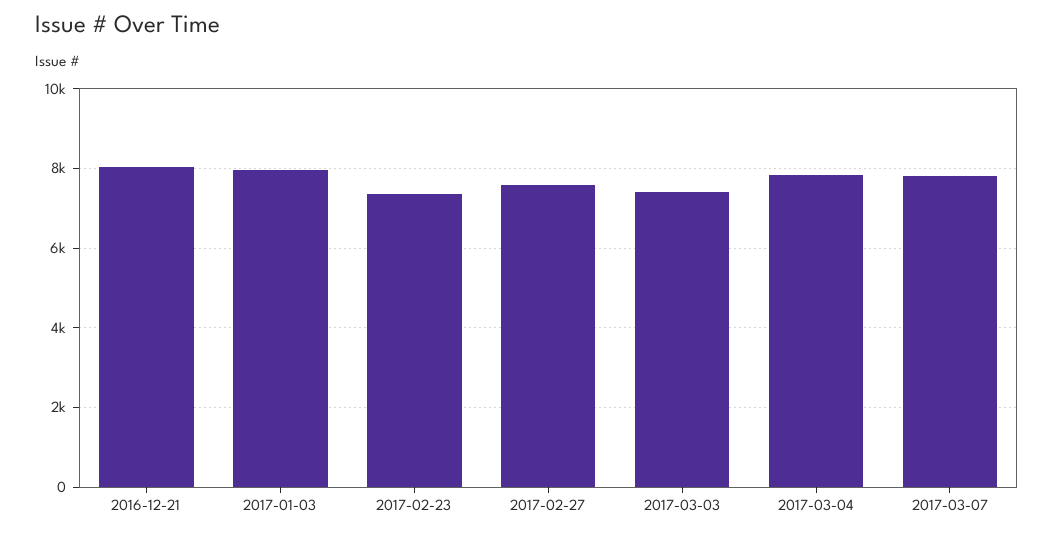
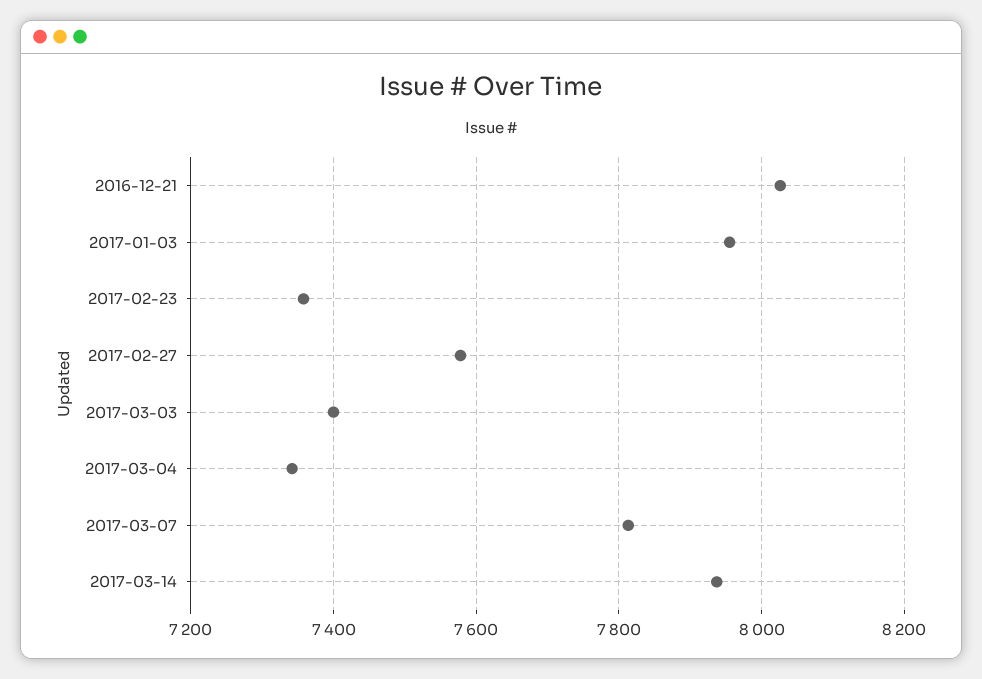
2017-03-04: 7800 -> 7340
2017-03-14: none -> 7940

